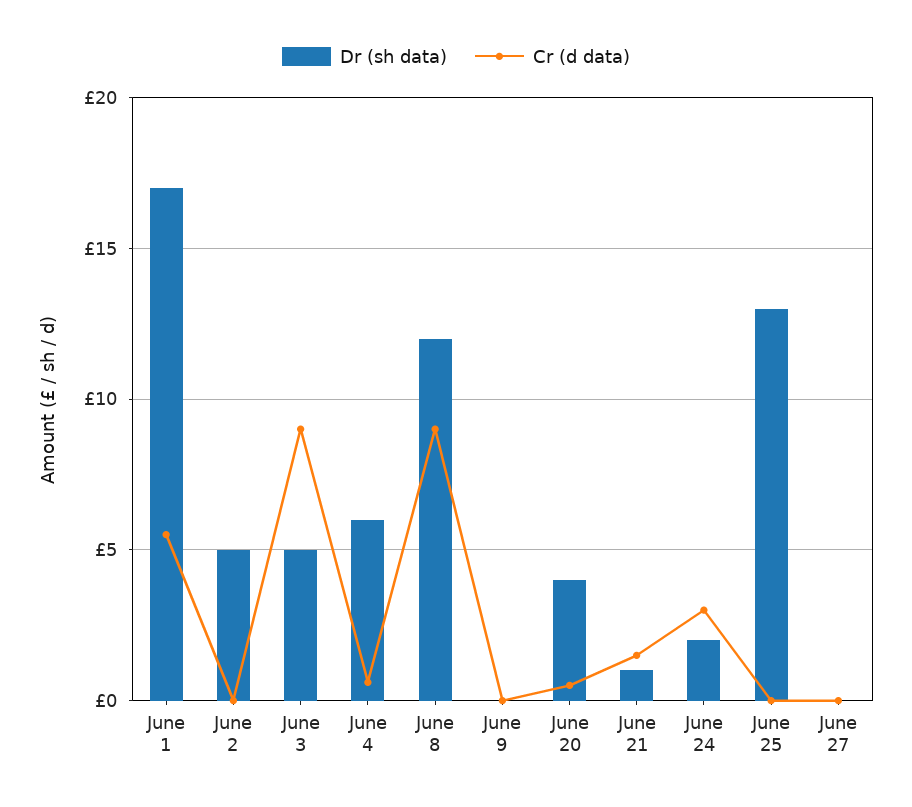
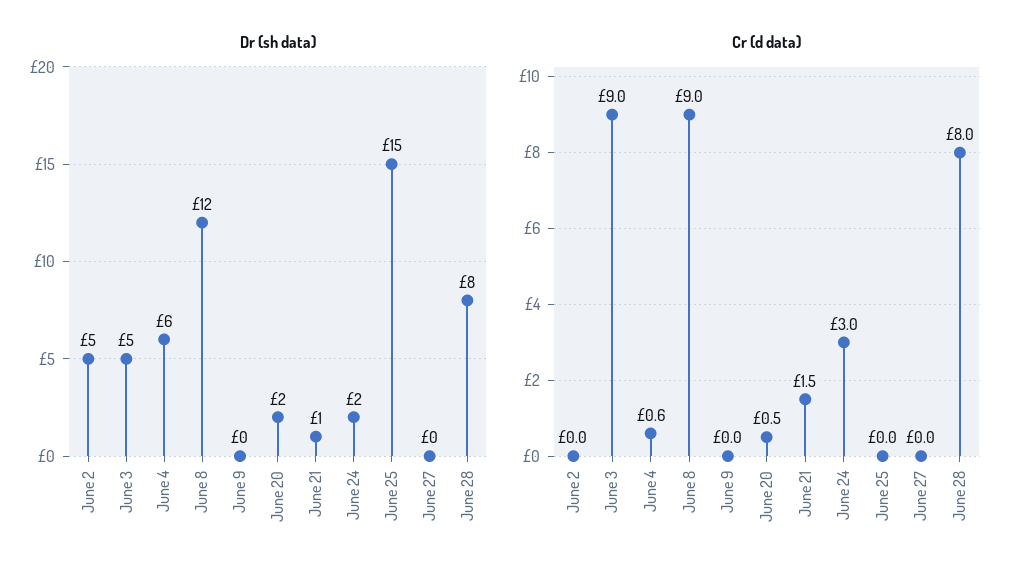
Dr (sh data), June 1: 17 -> none
Cr (d data), June 1: 5.5 -> none
Dr (sh data), June 20: 4 -> 2
Dr (sh data), June 25: 13 -> 15
Dr (sh data), June 28: none -> 8
Cr (d data), June 28: none -> 8

